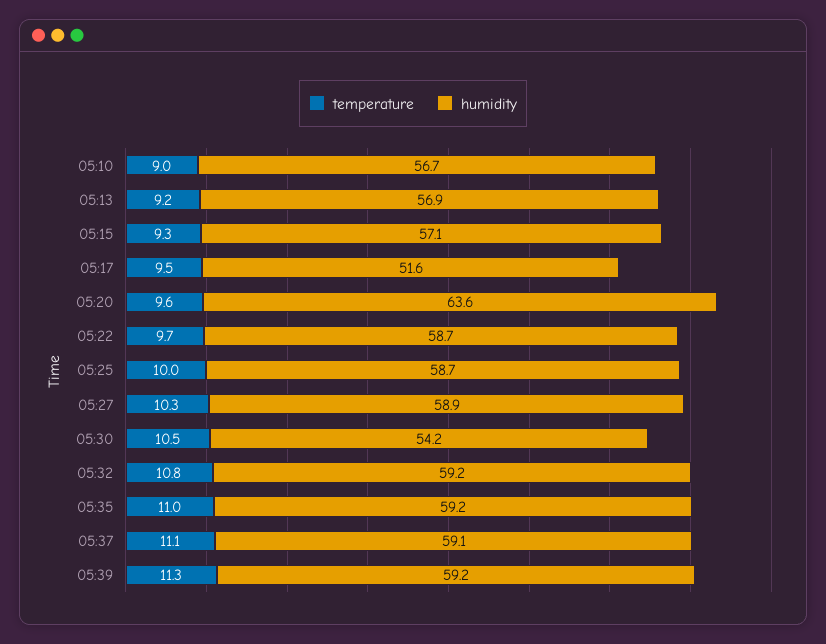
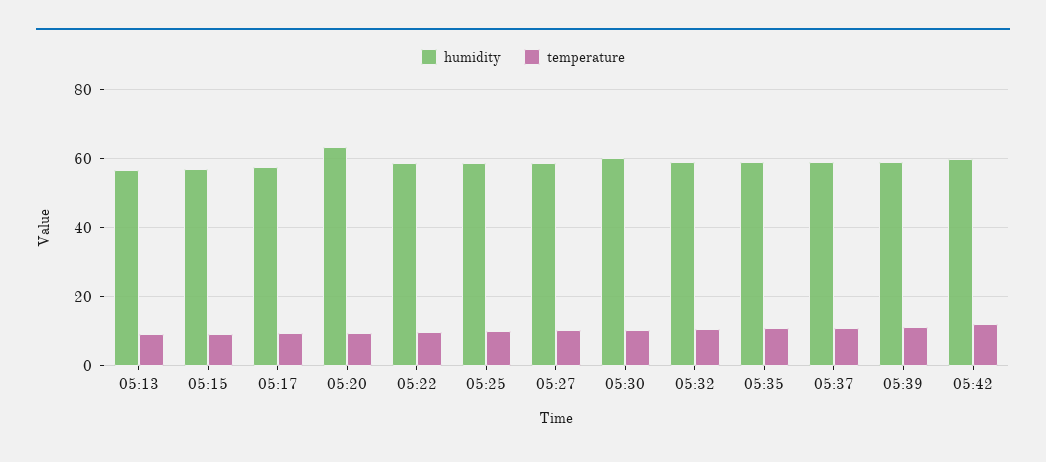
temperature, 05:10: 9 -> none
humidity, 05:10: 56.7 -> none
humidity, 05:17: 51.6 -> 58
humidity, 05:30: 54.2 -> 60
humidity, 05:42: none -> 60
temperature, 05:42: none -> 12

